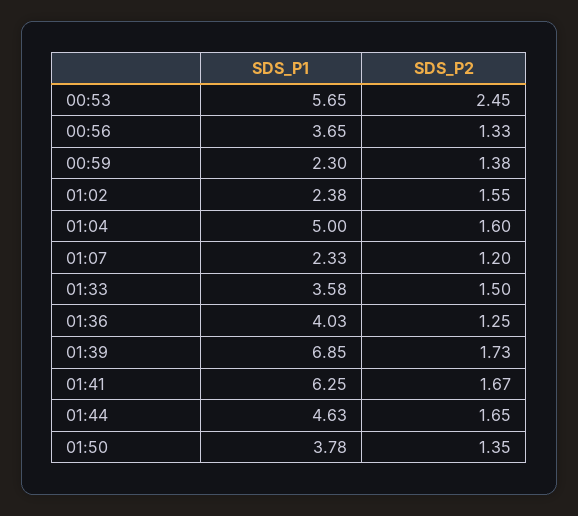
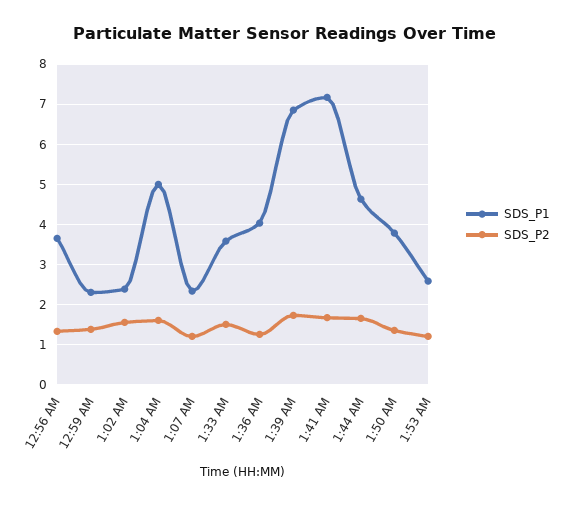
SDS_P1, 00:53: 5.65 -> none
SDS_P2, 00:53: 2.45 -> none
SDS_P1, 01:41: 6.25 -> 7.2
SDS_P1, 1:53 AM: none -> 2.6
SDS_P2, 1:53 AM: none -> 1.2

